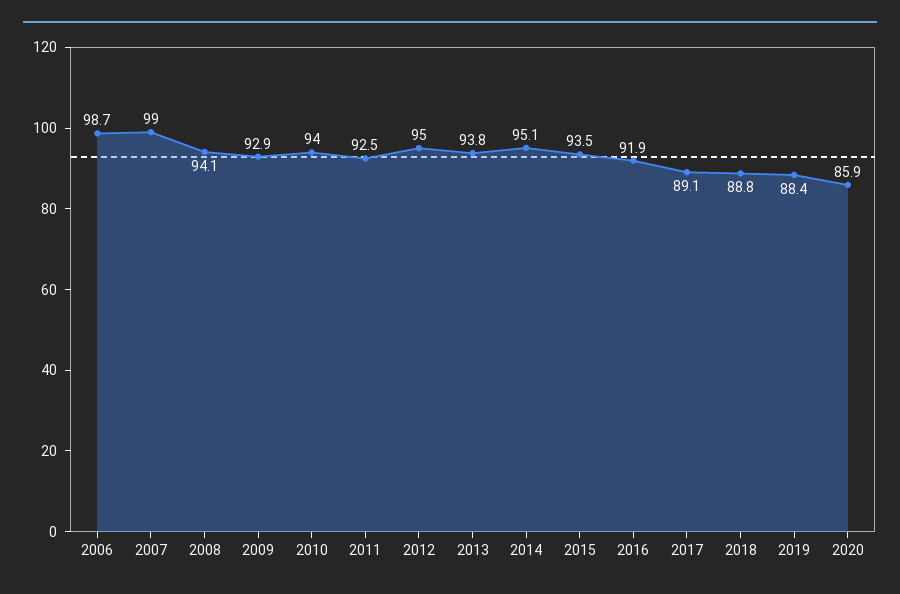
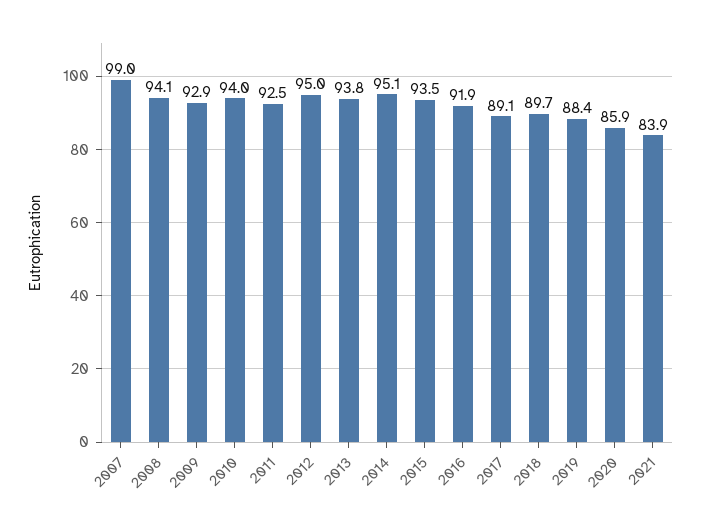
2006: 98.7 -> none
2018: 88.8 -> 89.7
2021: none -> 83.9

